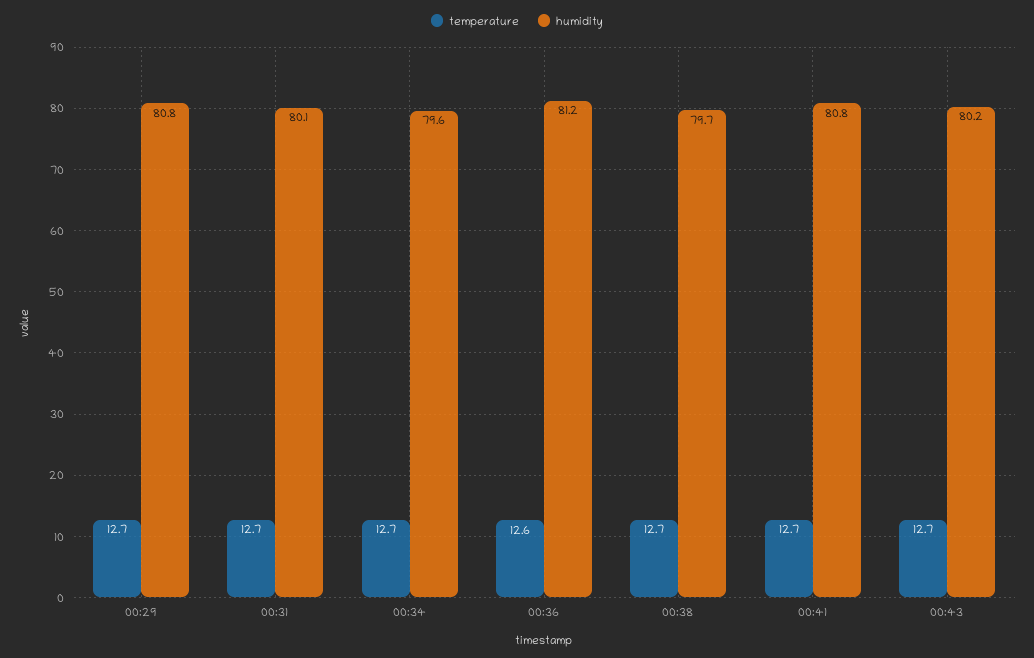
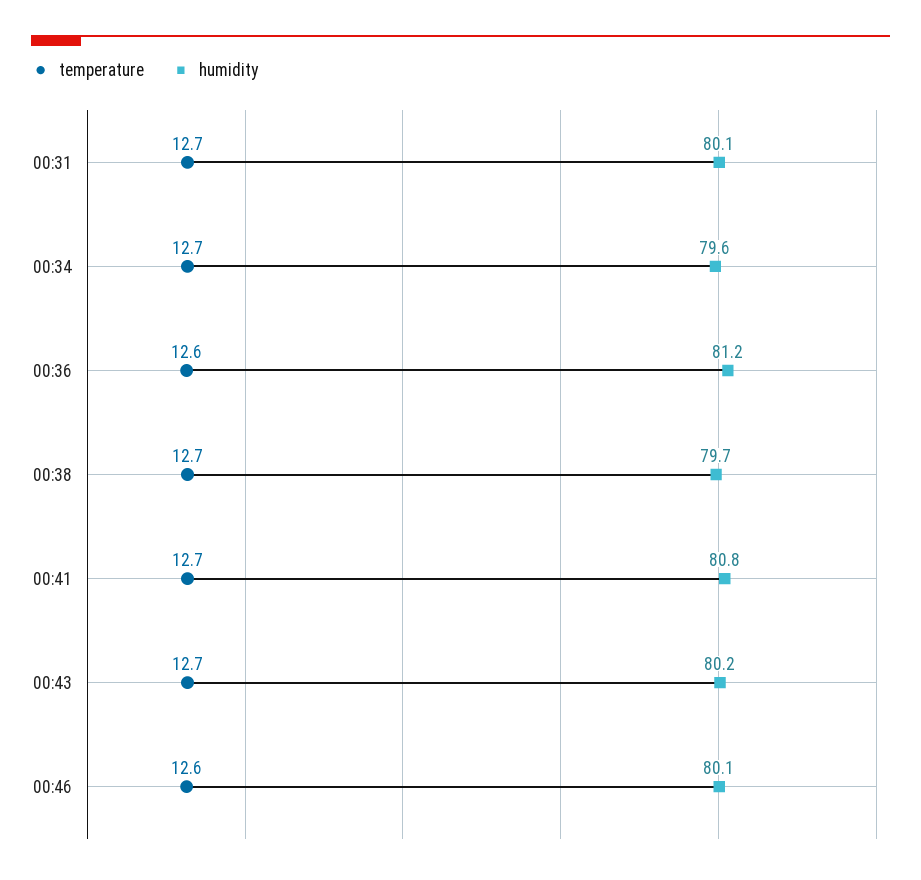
temperature, 00:29: 12.7 -> none
humidity, 00:29: 80.8 -> none
temperature, 00:46: none -> 12.6
humidity, 00:46: none -> 80.1

